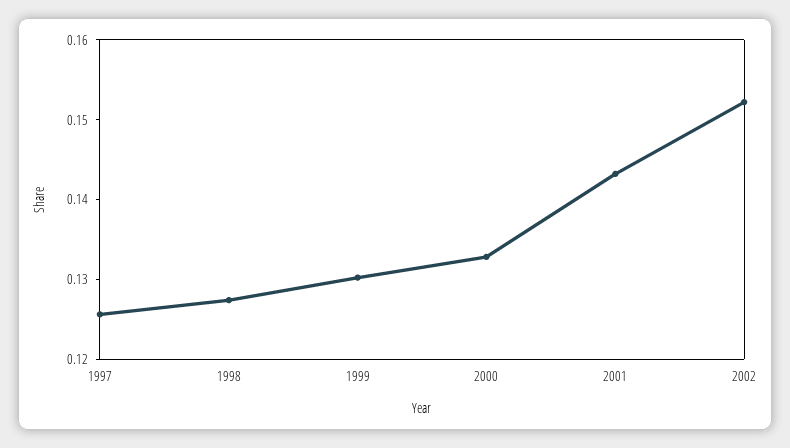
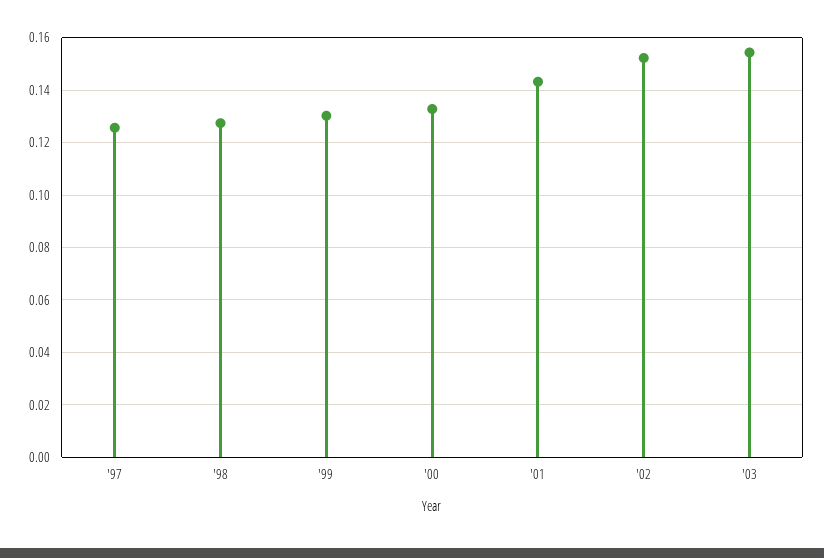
'03: none -> 0.155

